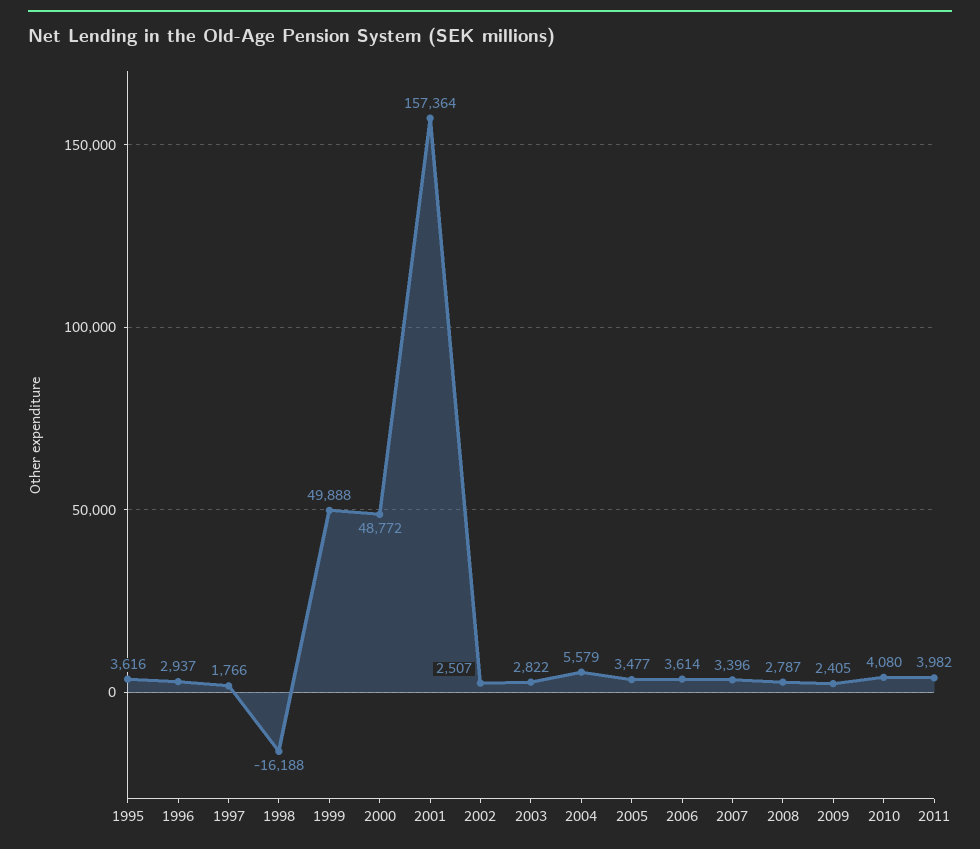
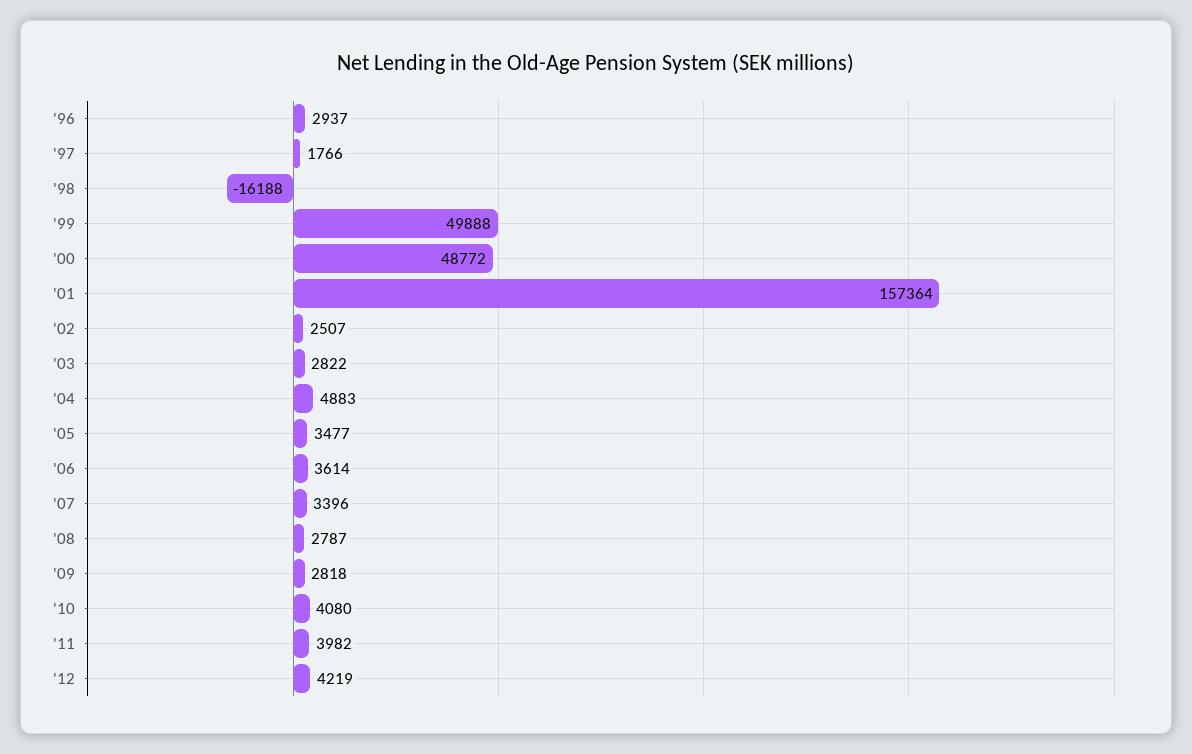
1995: 3616 -> none
2004: 5579 -> 4883
2009: 2405 -> 2818
'12: none -> 4219

